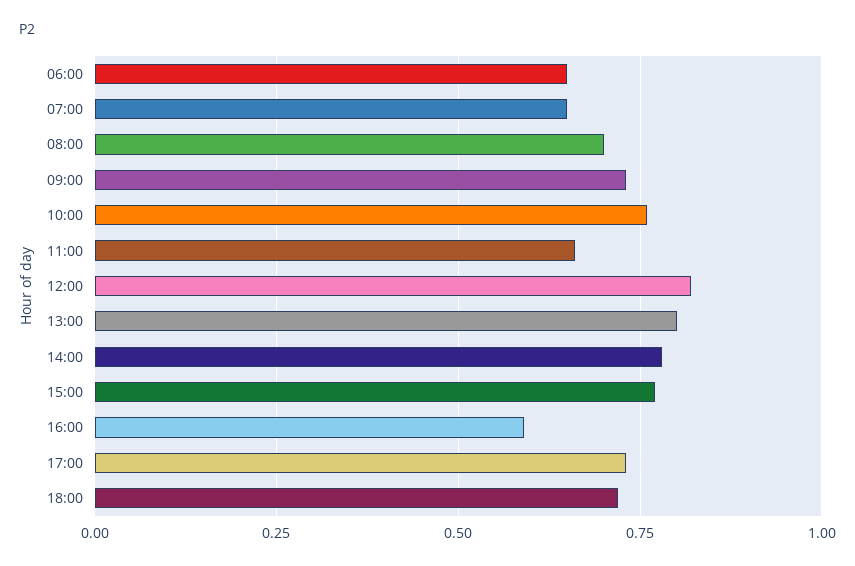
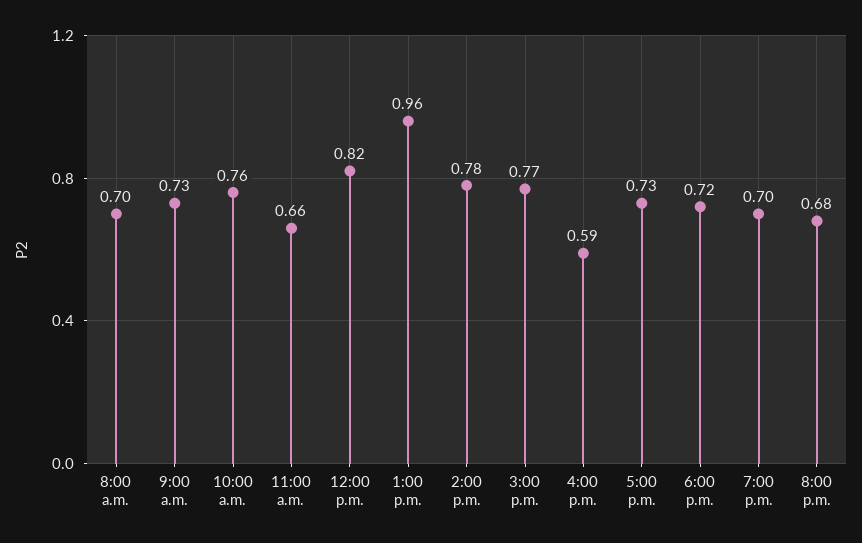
06:00: 0.65 -> none
07:00: 0.65 -> none
13:00: 0.8 -> 0.96
7:00 p.m.: none -> 0.7
8:00 p.m.: none -> 0.68

